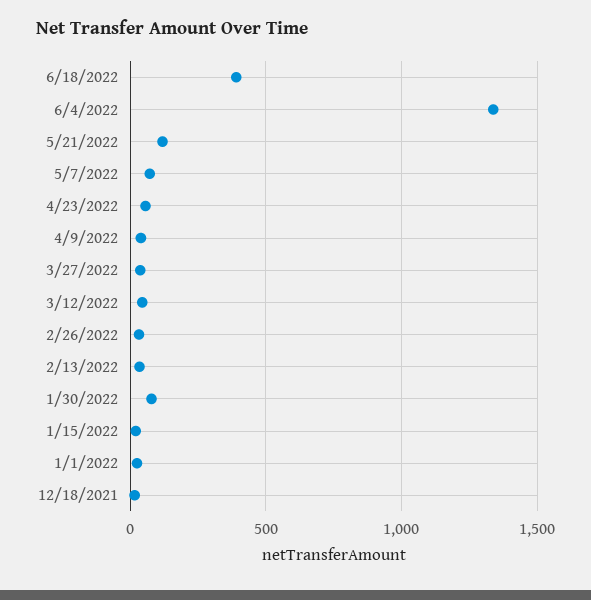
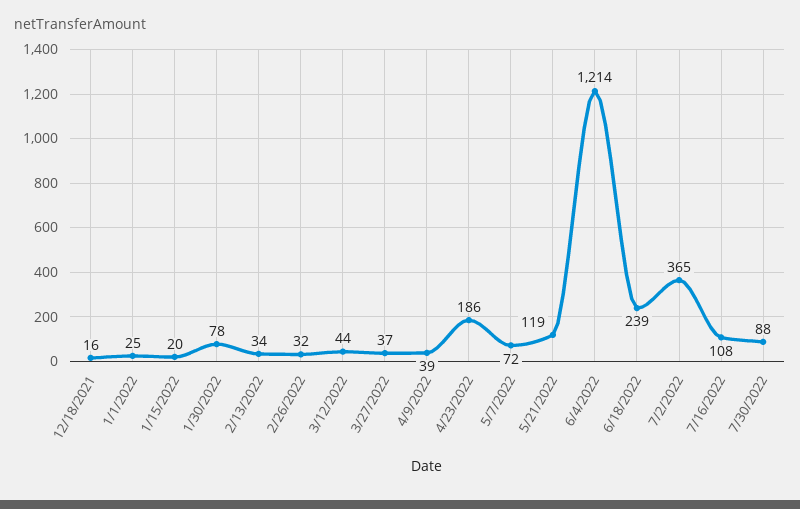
6/18/2022: 400 -> 239
6/4/2022: 1350 -> 1214
4/23/2022: 50 -> 186
7/2/2022: none -> 365
7/16/2022: none -> 108
7/30/2022: none -> 88

